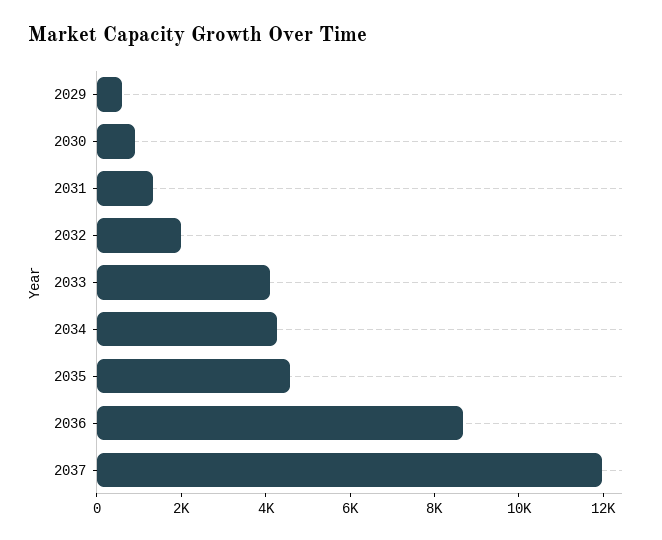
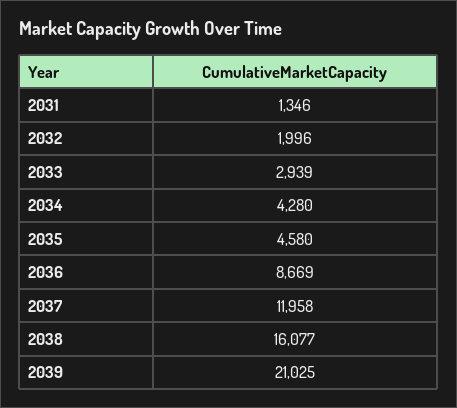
2029: 500 -> none
2030: 1000 -> none
2033: 4000 -> 2939
2038: none -> 16077
2039: none -> 21025

